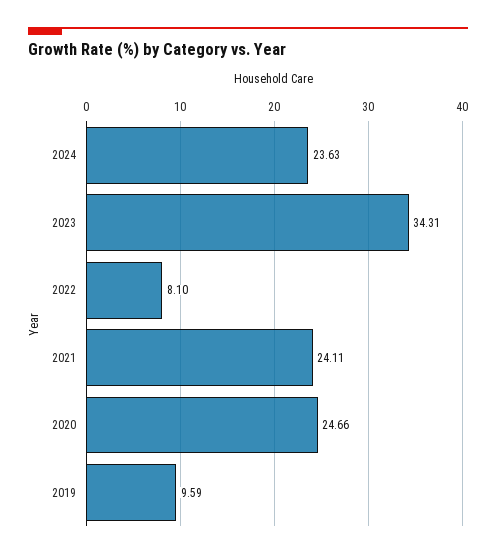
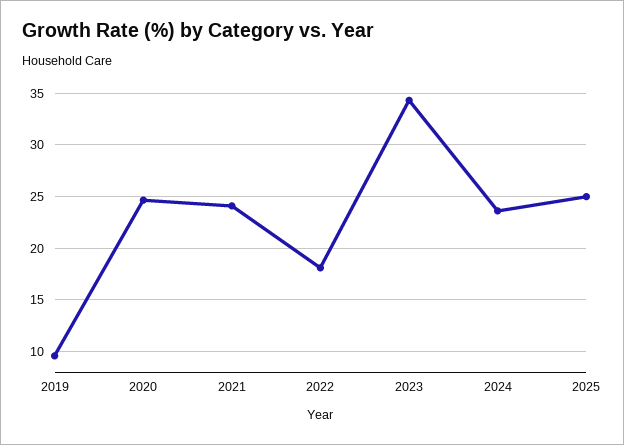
2022: 8.1 -> 18
2025: none -> 25

